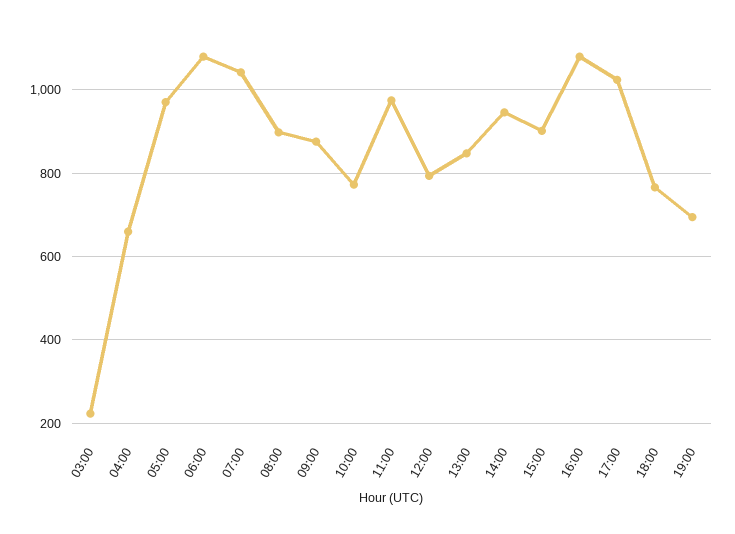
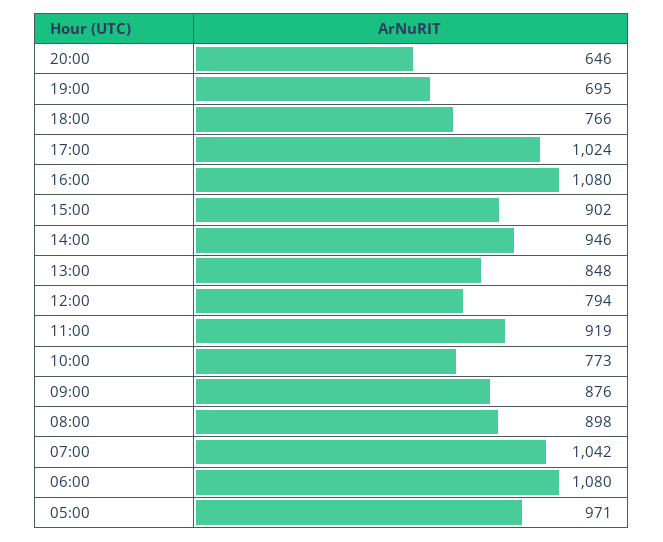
03:00: 220 -> none
04:00: 660 -> none
11:00: 980 -> 919
20:00: none -> 646

